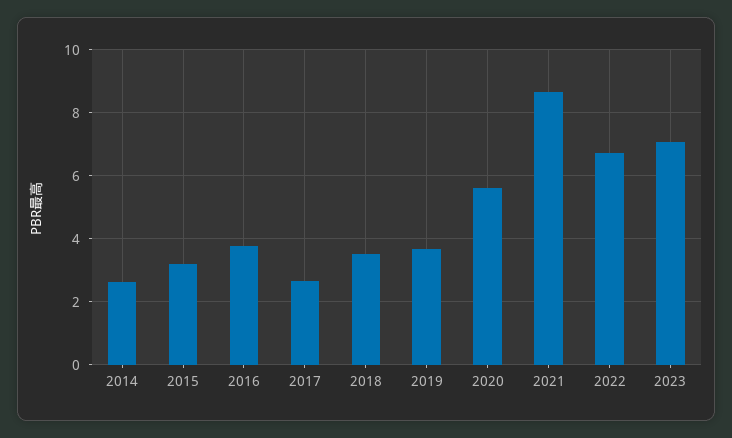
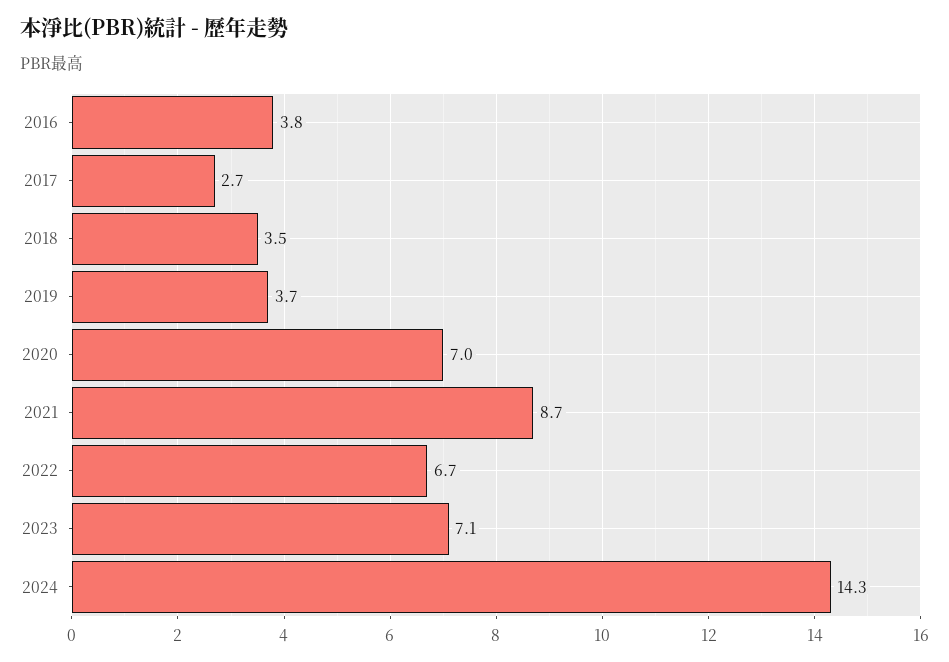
2014: 2.6 -> none
2015: 3.2 -> none
2020: 5.6 -> 7
2024: none -> 14.3

